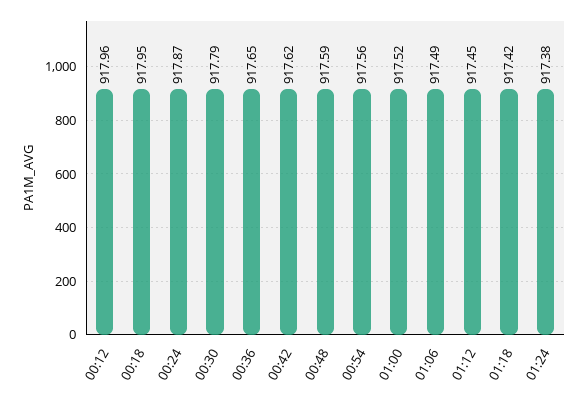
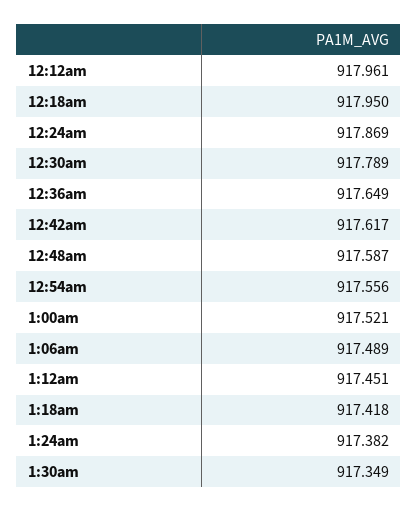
1:30am: none -> 917.349

